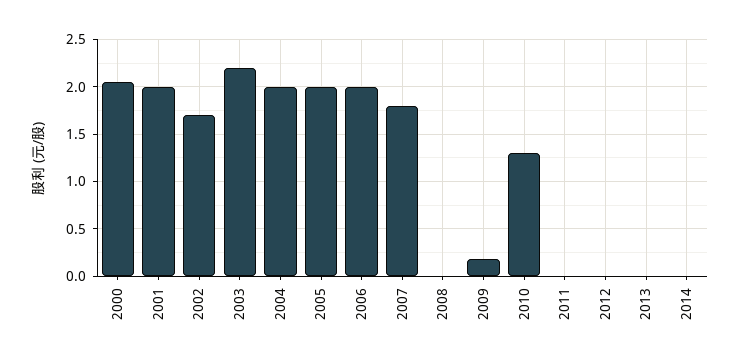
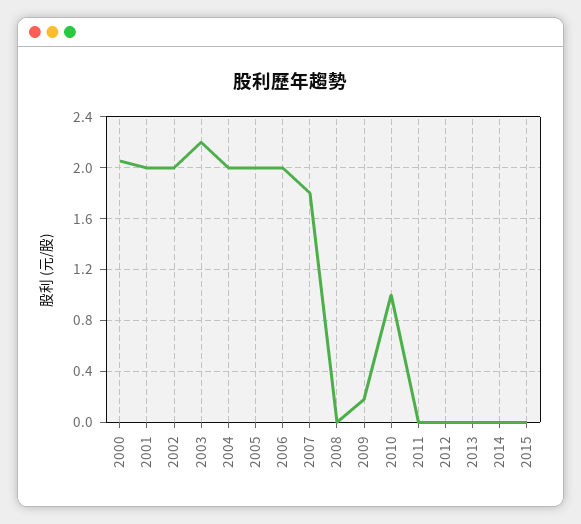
2002: 1.7 -> 2
2010: 1.3 -> 1
2015: none -> 0

